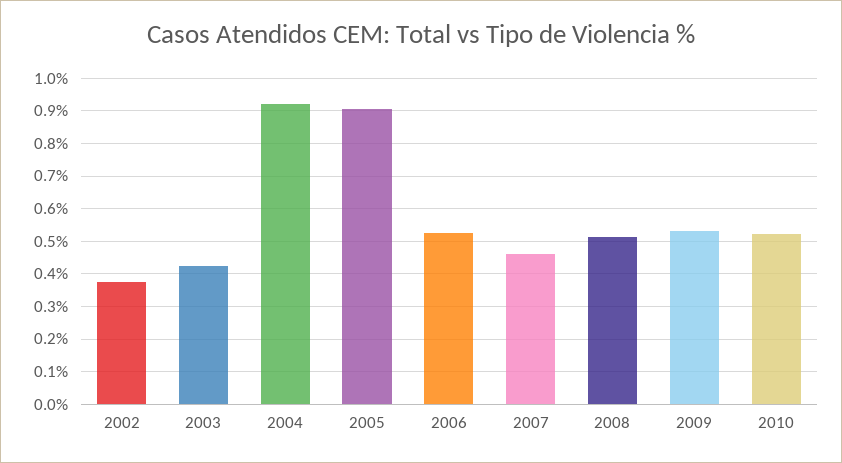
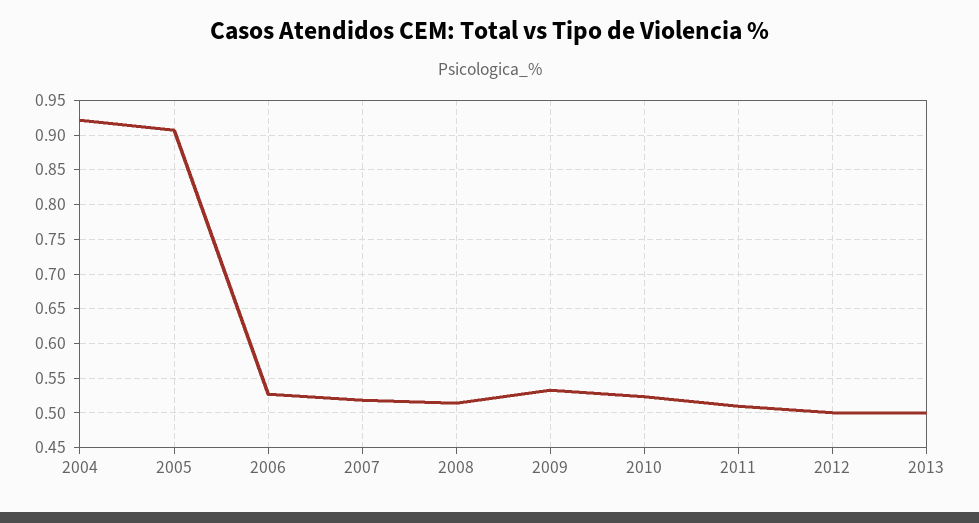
2002: 0.38 -> none
2003: 0.42 -> none
2007: 0.46 -> 0.52
2011: none -> 0.51
2012: none -> 0.5
2013: none -> 0.5

